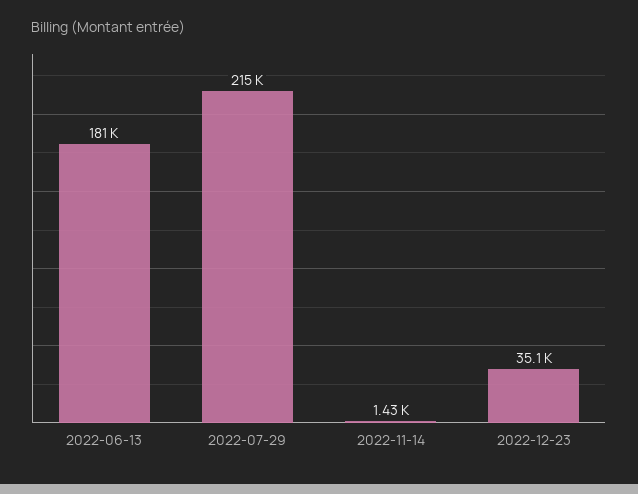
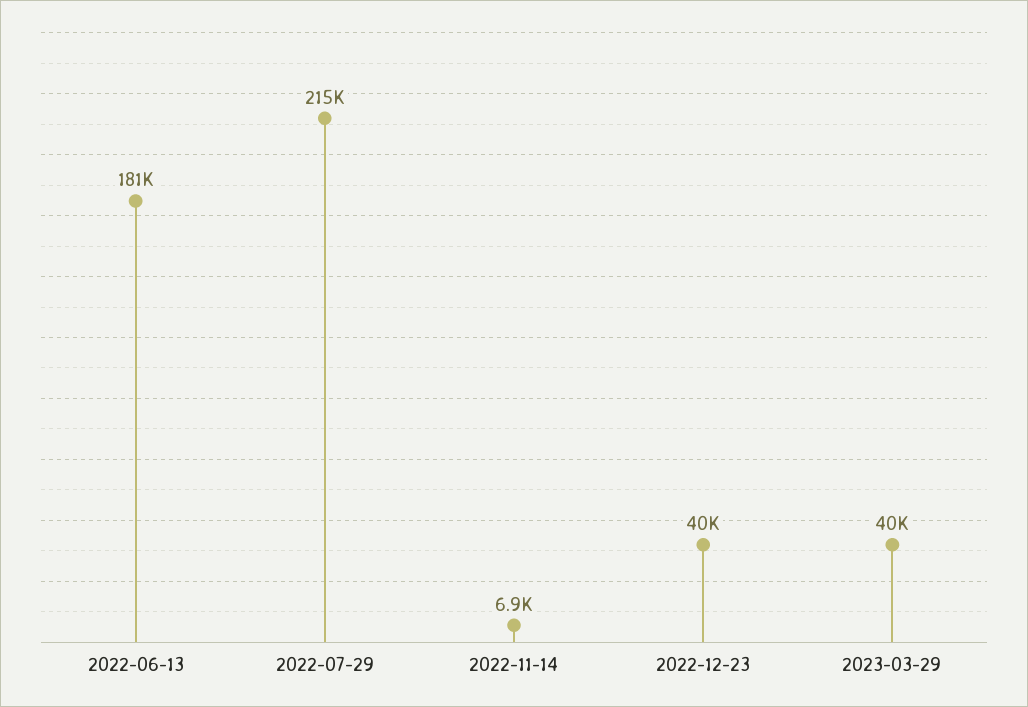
2022-11-14: 1430 -> 6900
2022-12-23: 35100 -> 40000
2023-03-29: none -> 40000

